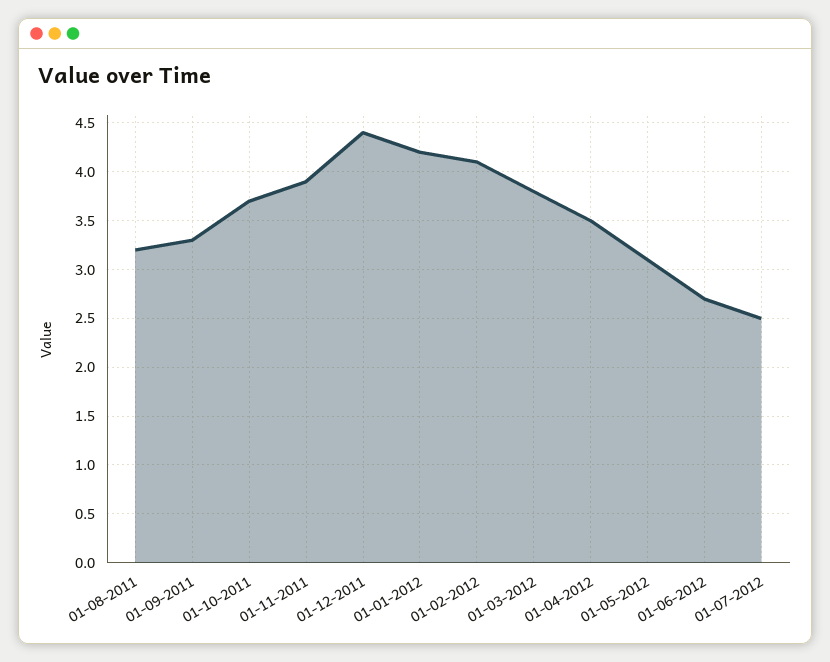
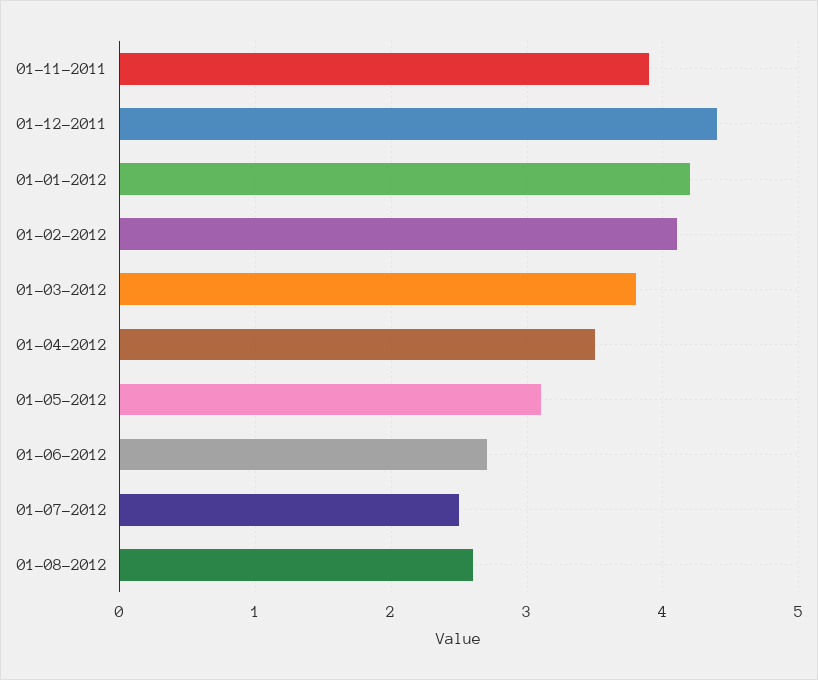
01-08-2011: 3.2 -> none
01-09-2011: 3.3 -> none
01-10-2011: 3.7 -> none
01-08-2012: none -> 2.6

